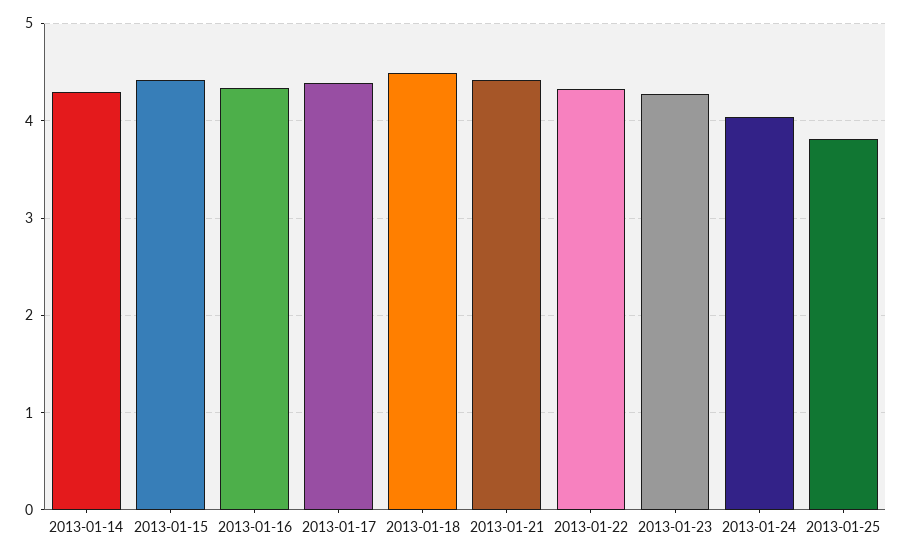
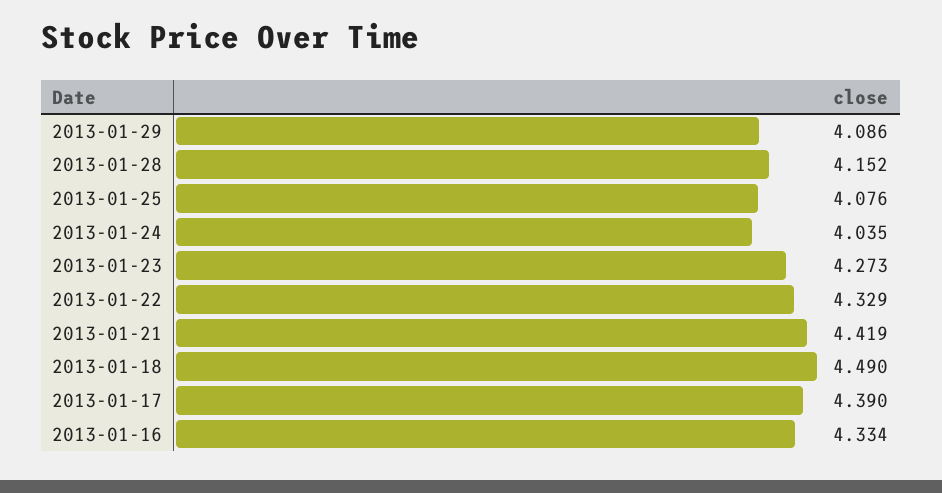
2013-01-14: 4.3 -> none
2013-01-15: 4.4 -> none
2013-01-25: 3.8 -> 4.076
2013-01-29: none -> 4.086
2013-01-28: none -> 4.152

